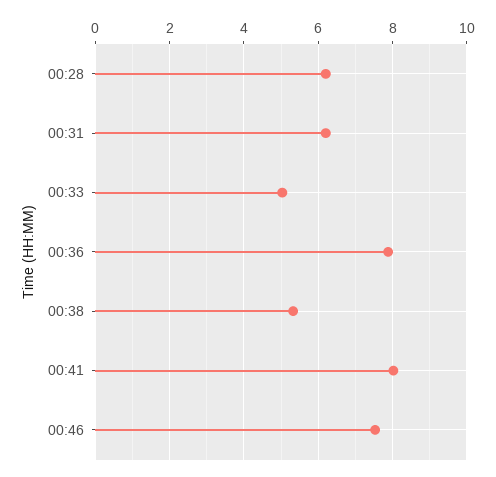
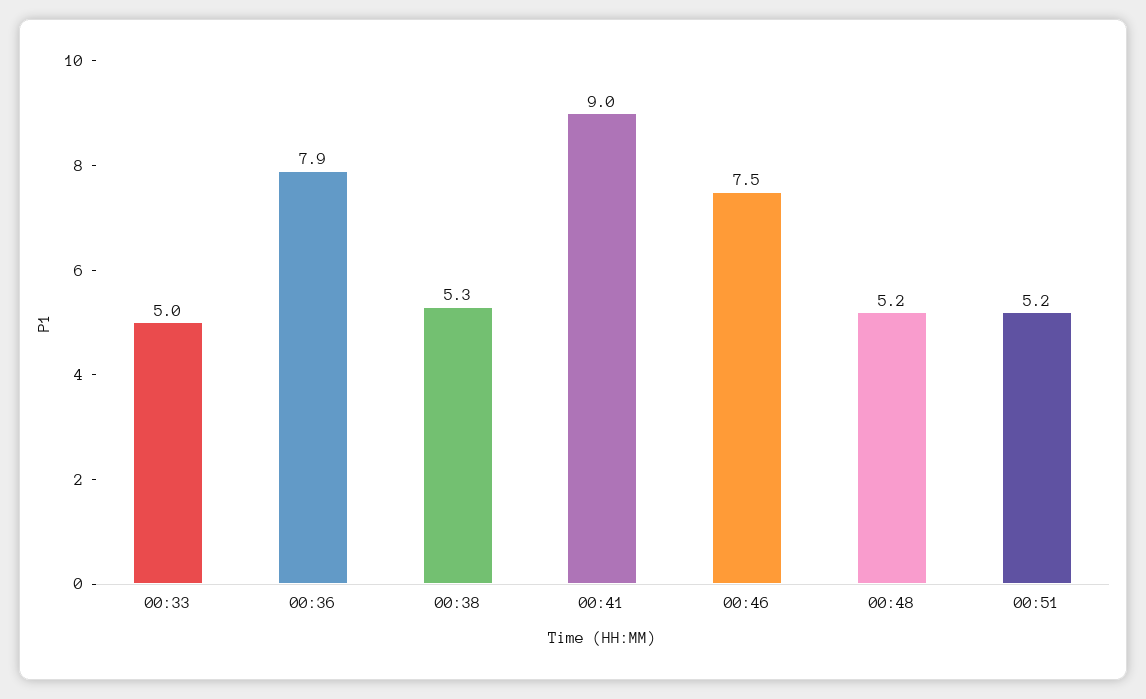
00:28: 6.2 -> none
00:31: 6.2 -> none
00:41: 8 -> 9
00:48: none -> 5.2
00:51: none -> 5.2

